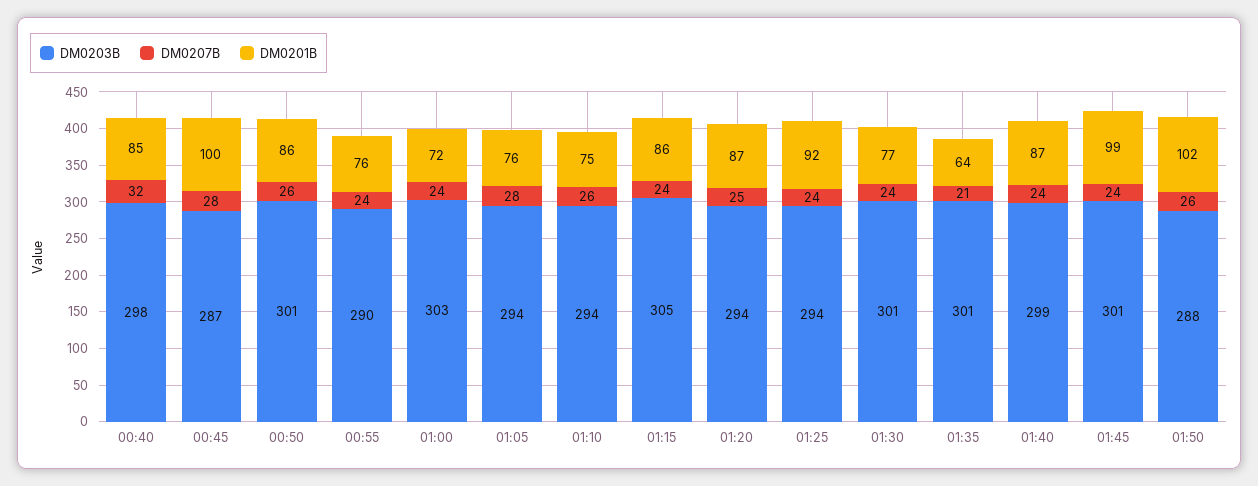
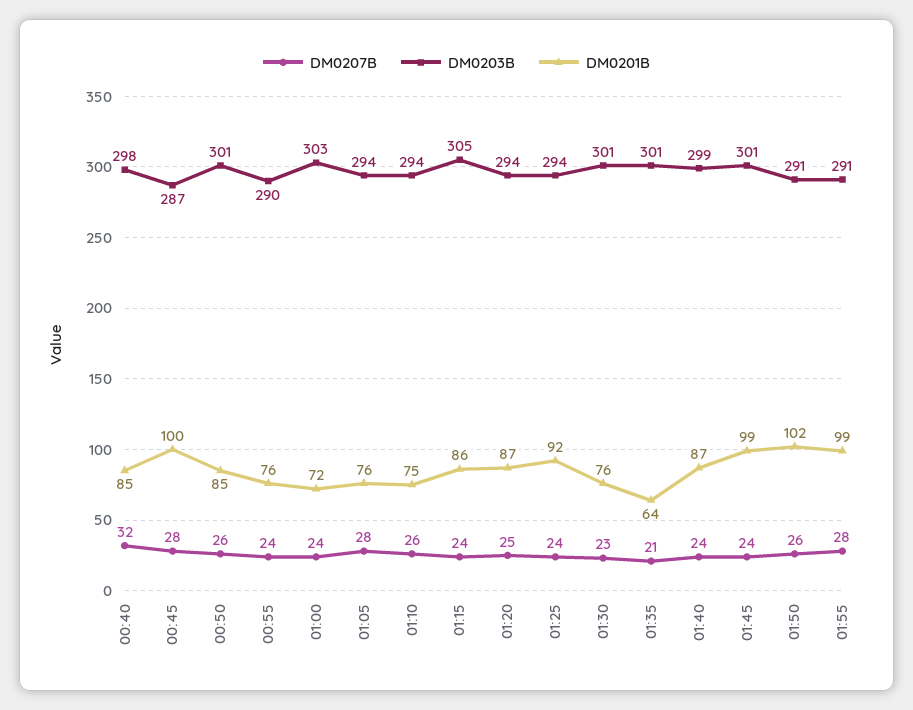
DM0201B, 00:50: 86 -> 85
DM0207B, 01:30: 24 -> 23
DM0201B, 01:30: 77 -> 76
DM0203B, 01:50: 288 -> 291
DM0207B, 01:55: none -> 28
DM0203B, 01:55: none -> 291
DM0201B, 01:55: none -> 99

